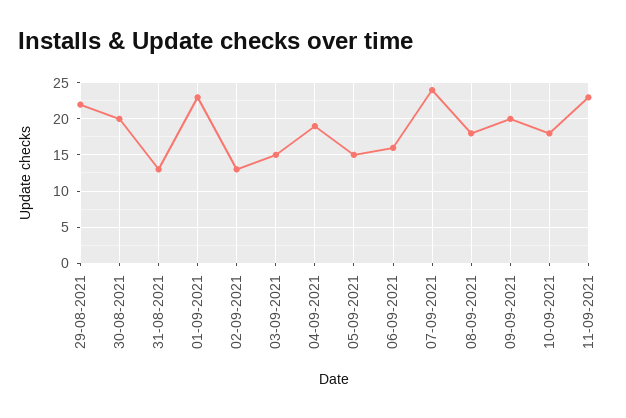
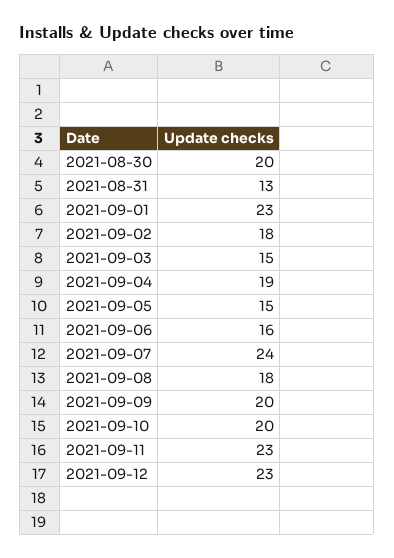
29-08-2021: 22 -> none
02-09-2021: 13 -> 18
10-09-2021: 18 -> 20
2021-09-12: none -> 23

